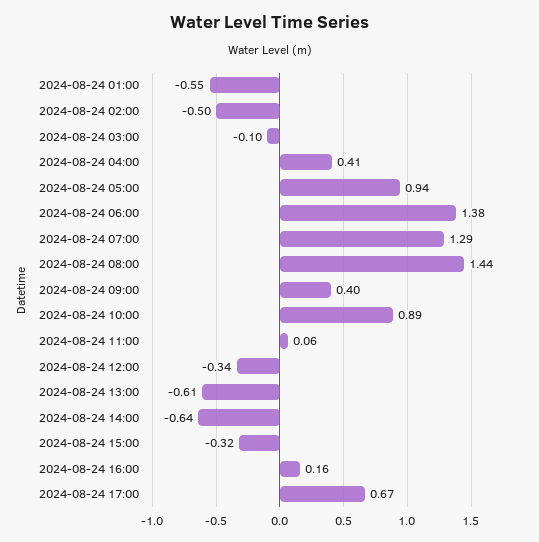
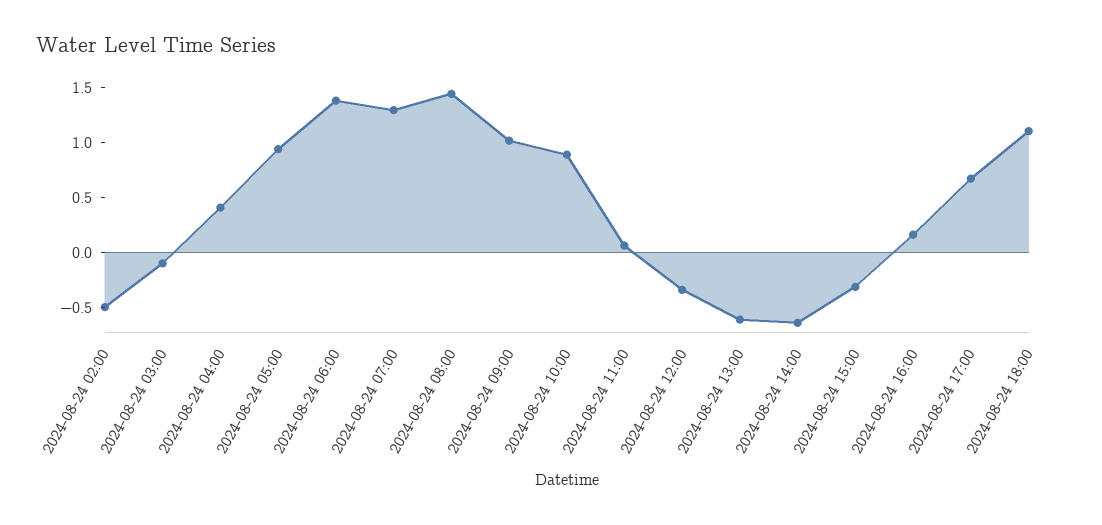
2024-08-24 01:00: -0.55 -> none
2024-08-24 09:00: 0.4 -> 1
2024-08-24 18:00: none -> 1.1

